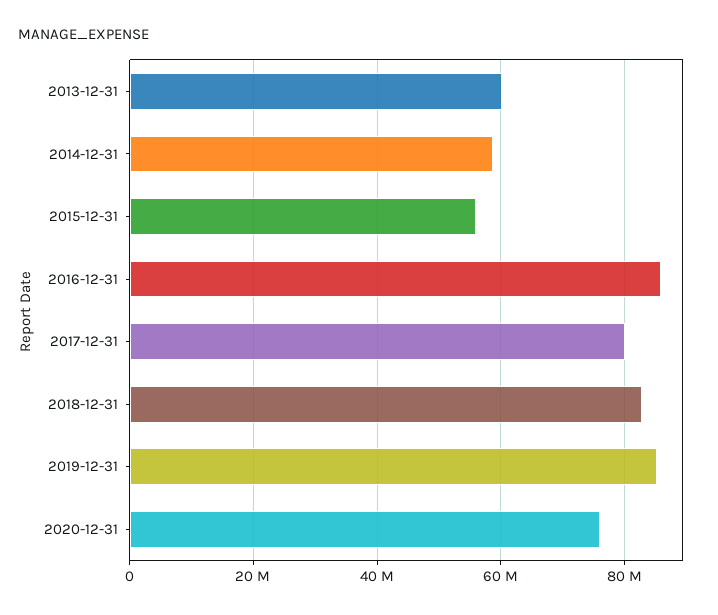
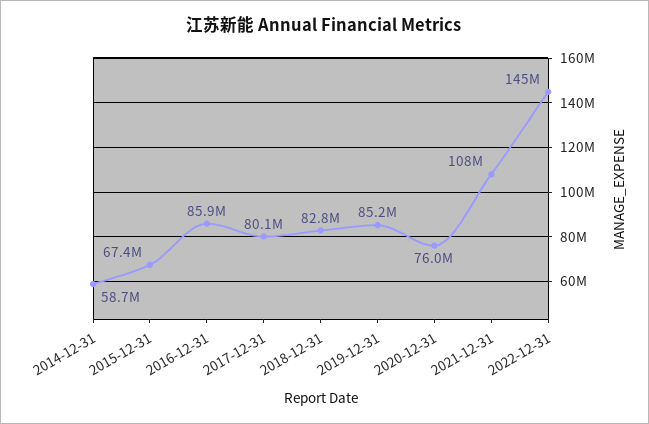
2013-12-31: 60000000 -> none
2015-12-31: 56000000 -> 67400000
2021-12-31: none -> 108000000
2022-12-31: none -> 145000000

